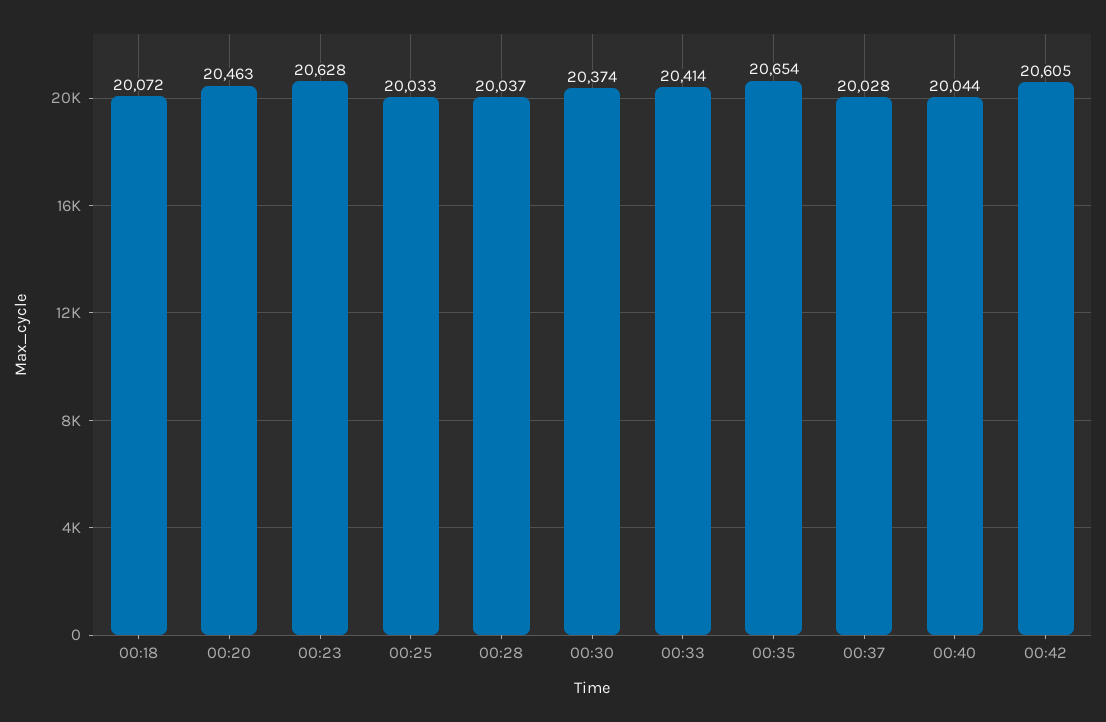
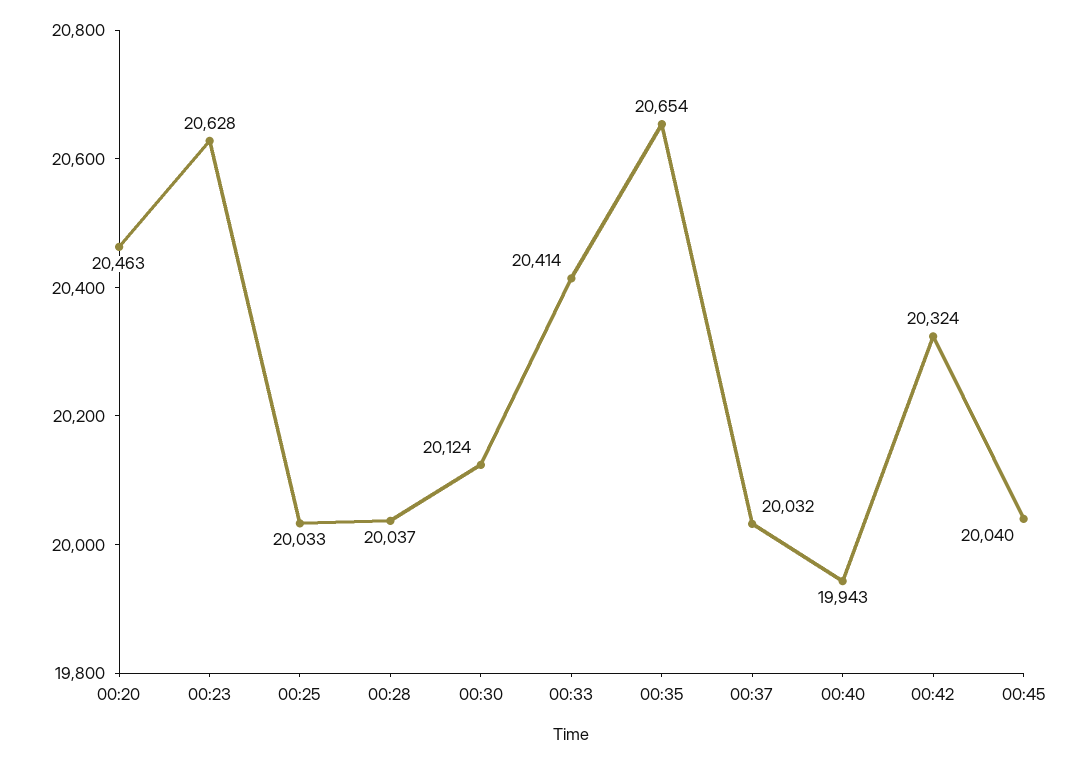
00:18: 20072 -> none
00:30: 20374 -> 20124
00:37: 20028 -> 20032
00:40: 20044 -> 19943
00:42: 20605 -> 20324
00:45: none -> 20040

